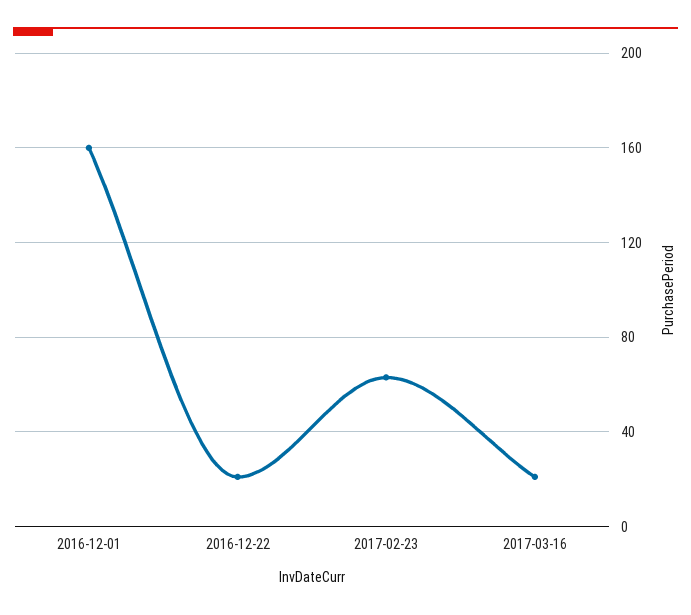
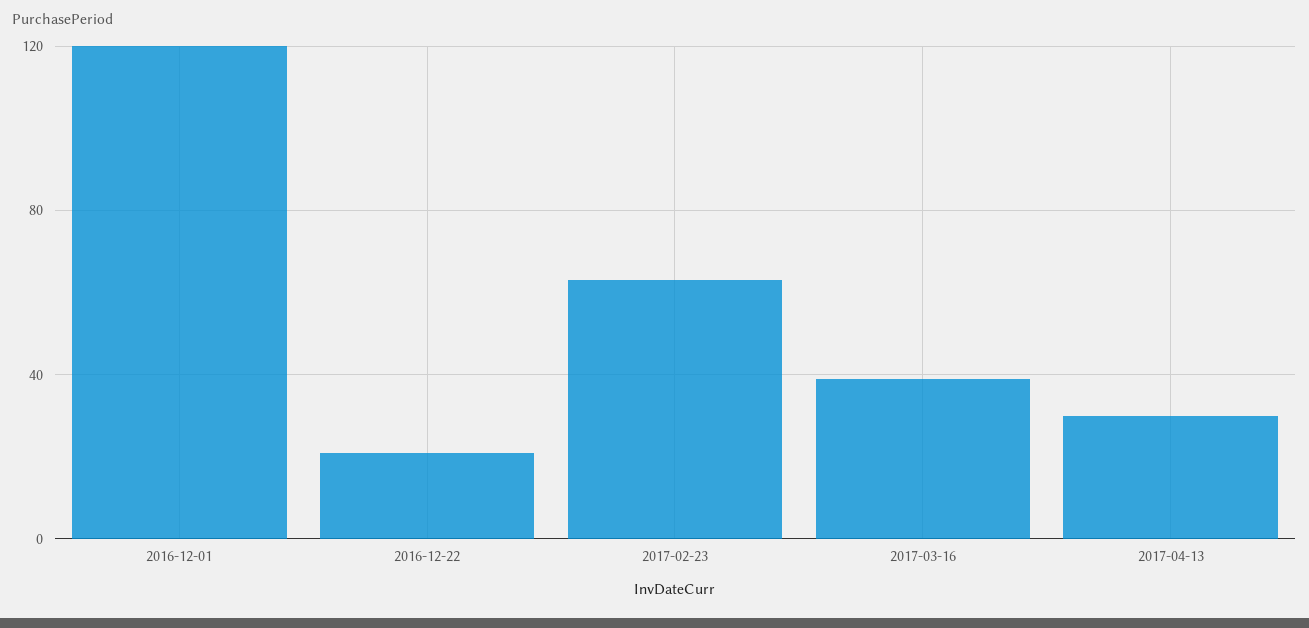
2016-12-01: 160 -> 120
2017-03-16: 20 -> 40
2017-04-13: none -> 30

